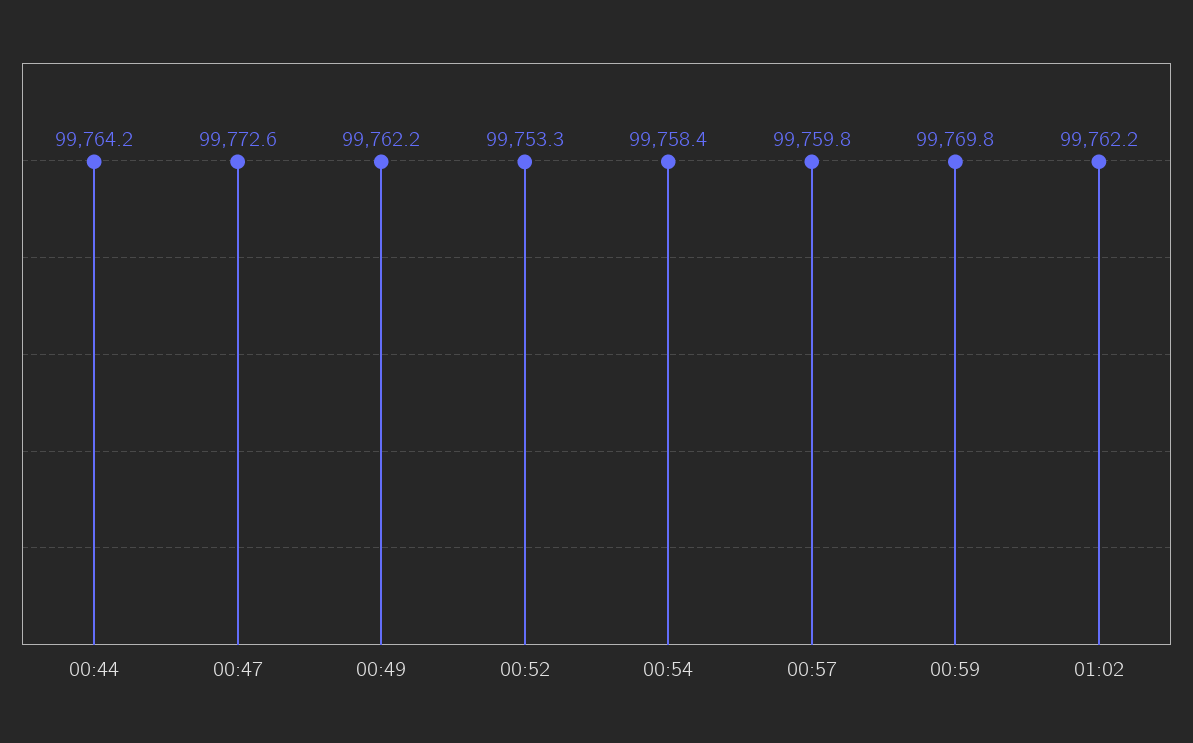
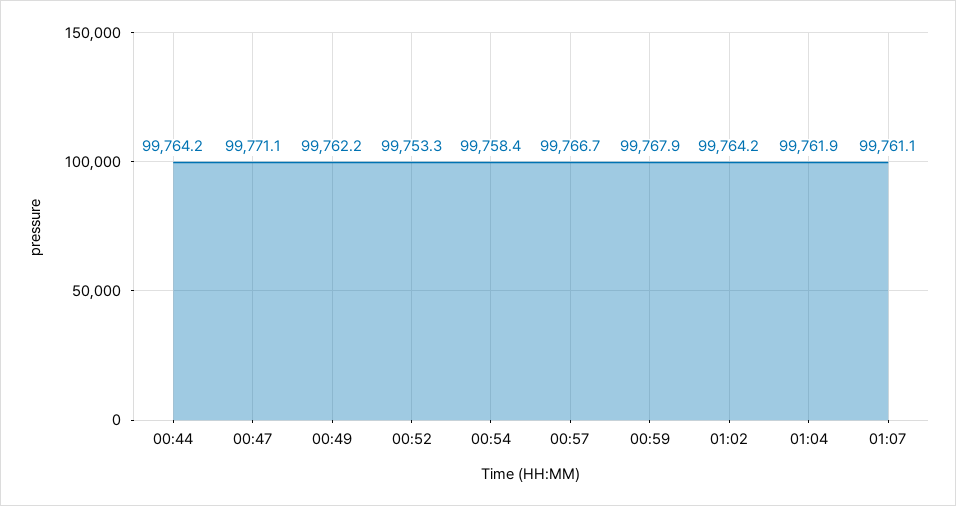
00:47: 99772.6 -> 99771.1
00:57: 99759.8 -> 99766.7
00:59: 99769.8 -> 99767.9
01:02: 99762.2 -> 99764.2
01:04: none -> 99761.9
01:07: none -> 99761.1

